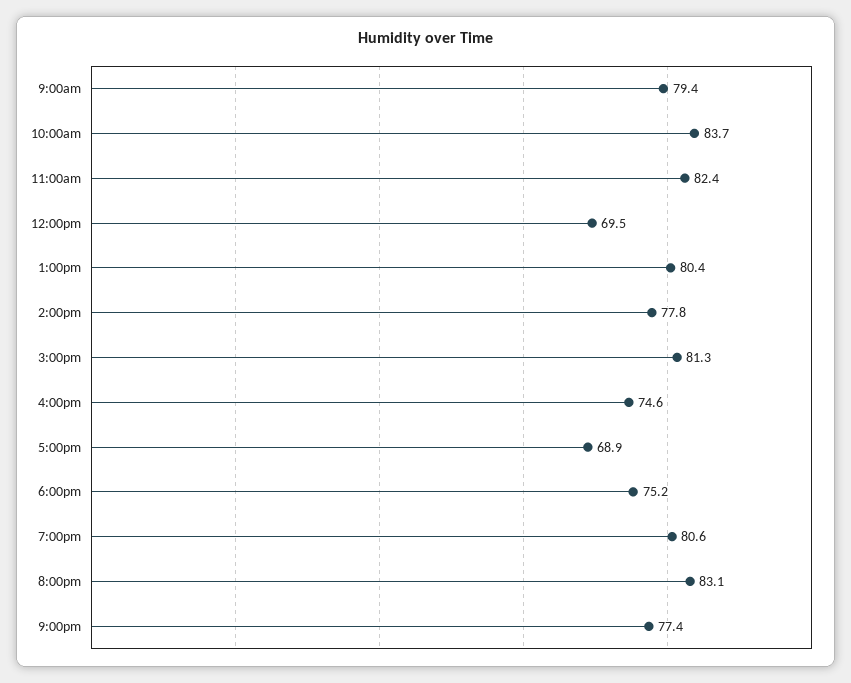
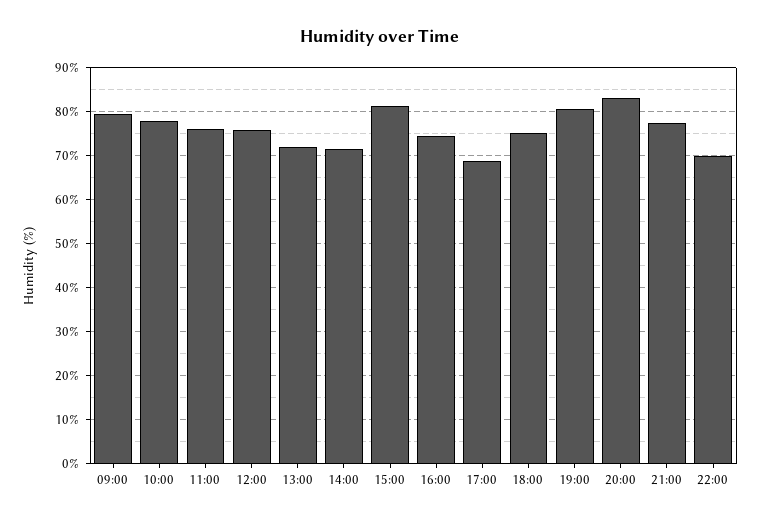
10:00am: 83.7 -> 78
11:00am: 82.4 -> 76
12:00pm: 69.5 -> 76
1:00pm: 80.4 -> 72
2:00pm: 77.8 -> 72
22:00: none -> 70

